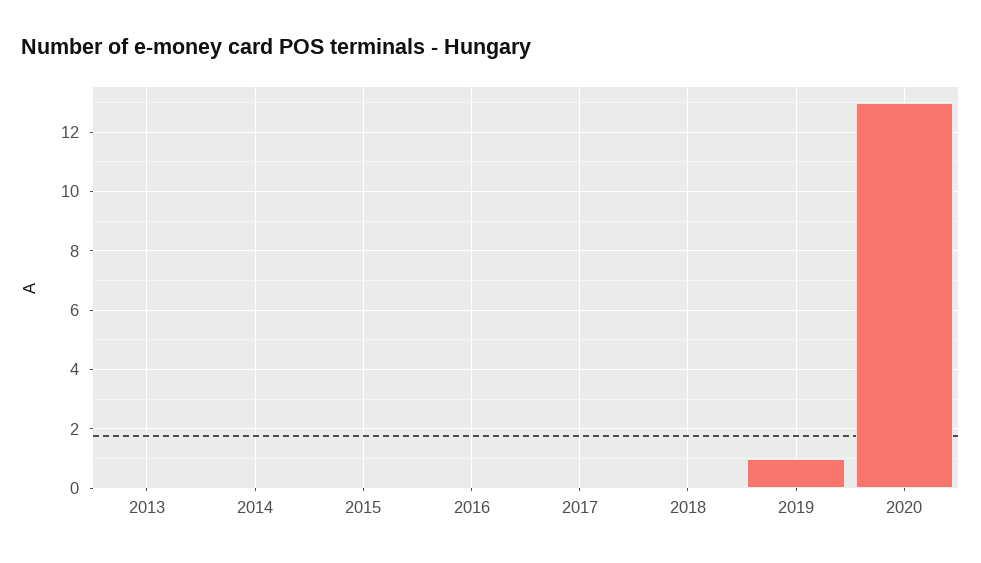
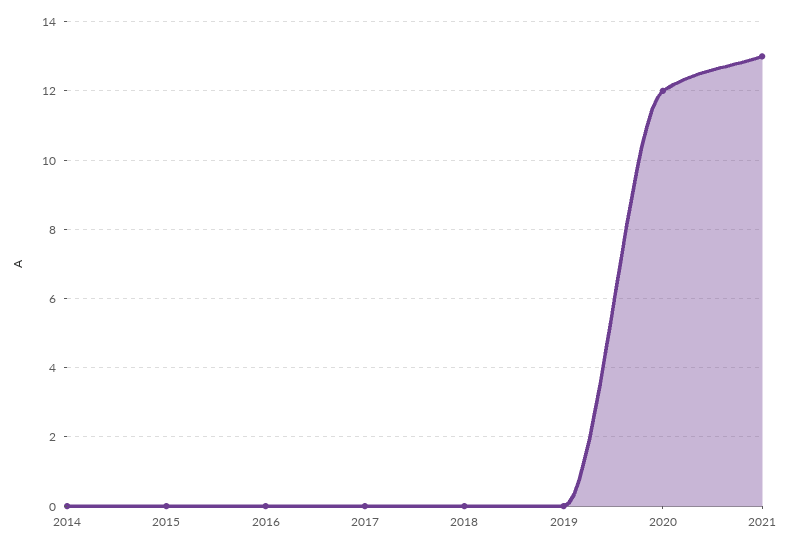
2013: 0 -> none
2019: 1 -> 0
2020: 13 -> 12
2021: none -> 13

